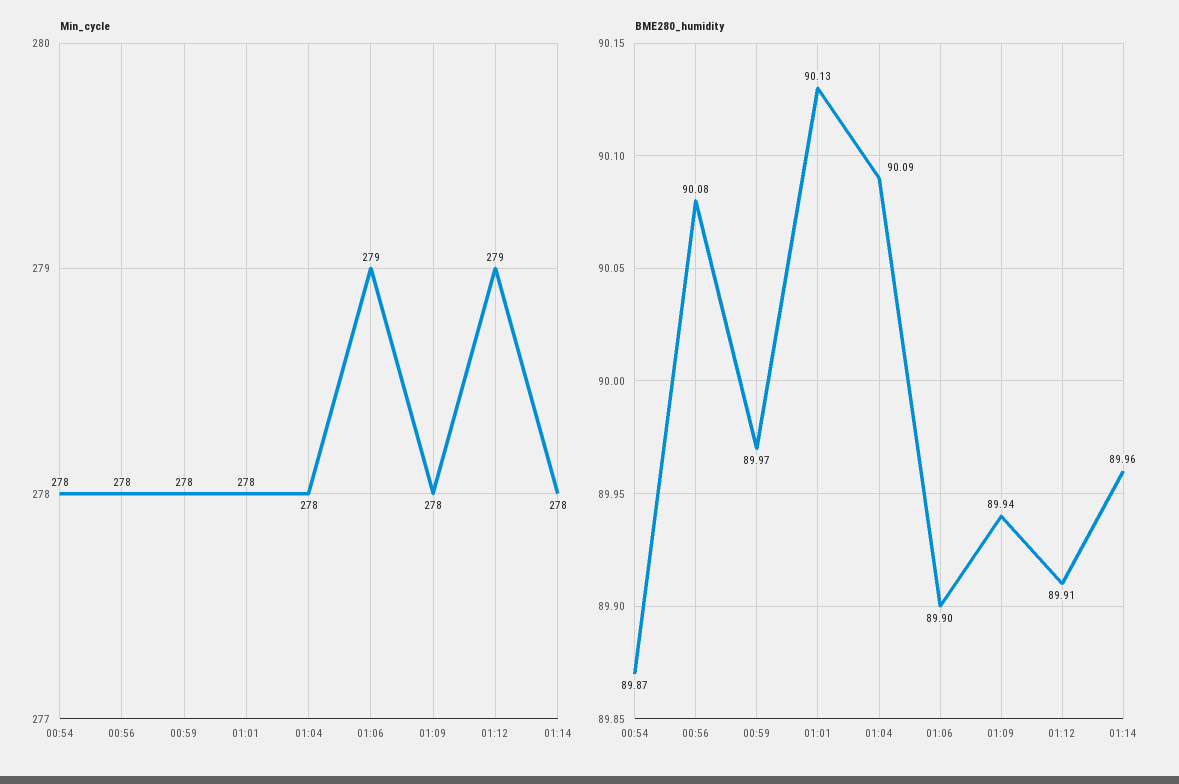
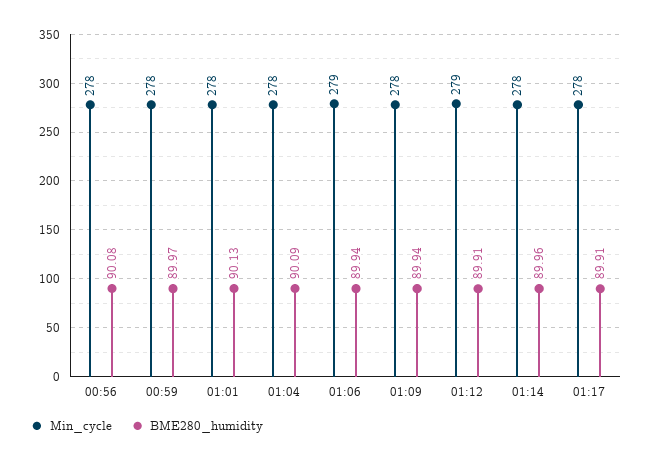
Min_cycle, 00:54: 278 -> none
BME280_humidity, 00:54: 89.87 -> none
BME280_humidity, 01:06: 89.9 -> 89.94
Min_cycle, 01:17: none -> 278
BME280_humidity, 01:17: none -> 89.91

